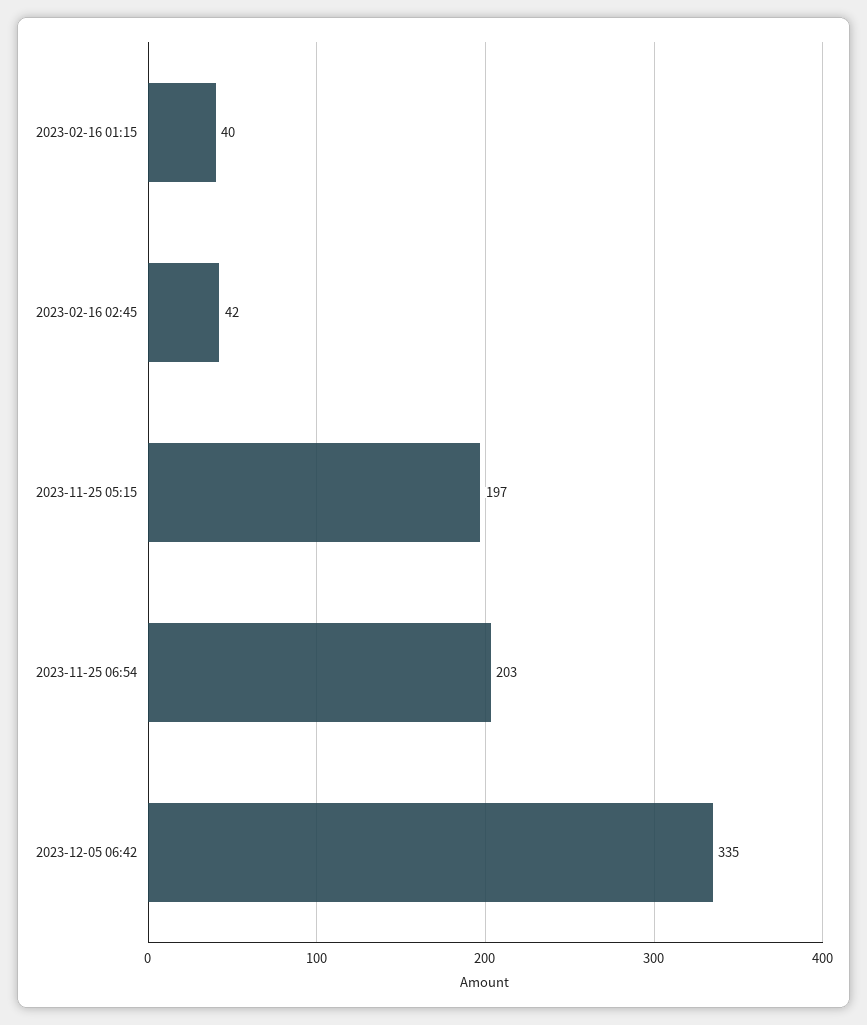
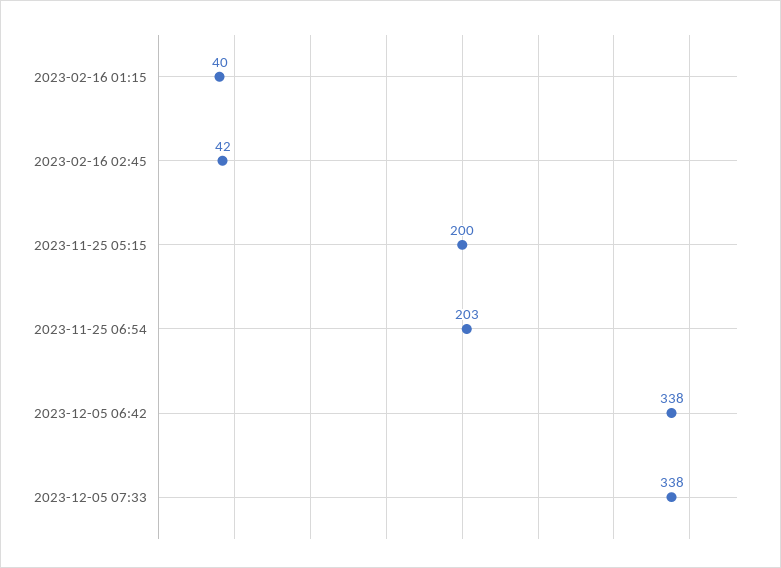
2023-11-25 05:15: 197 -> 200
2023-12-05 06:42: 335 -> 338
2023-12-05 07:33: none -> 338

